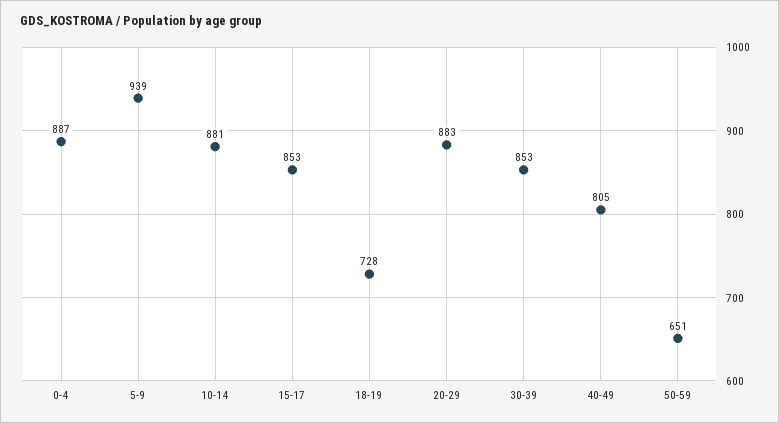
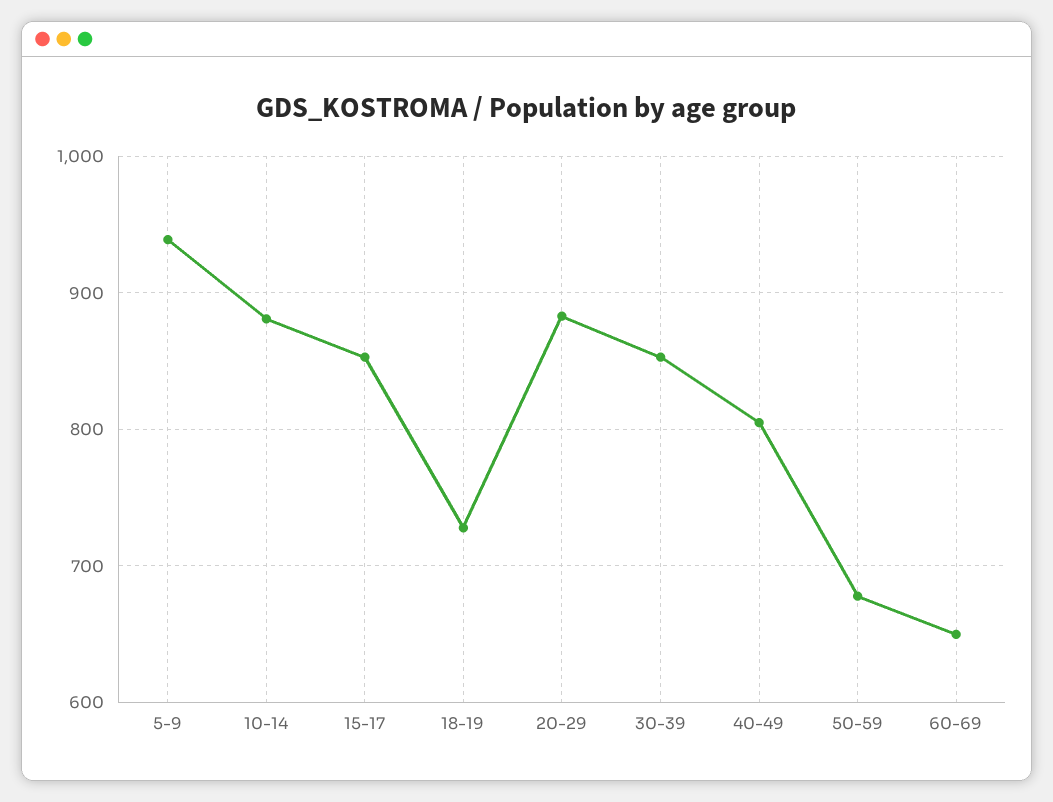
0-4: 887 -> none
50-59: 651 -> 680
60-69: none -> 650

